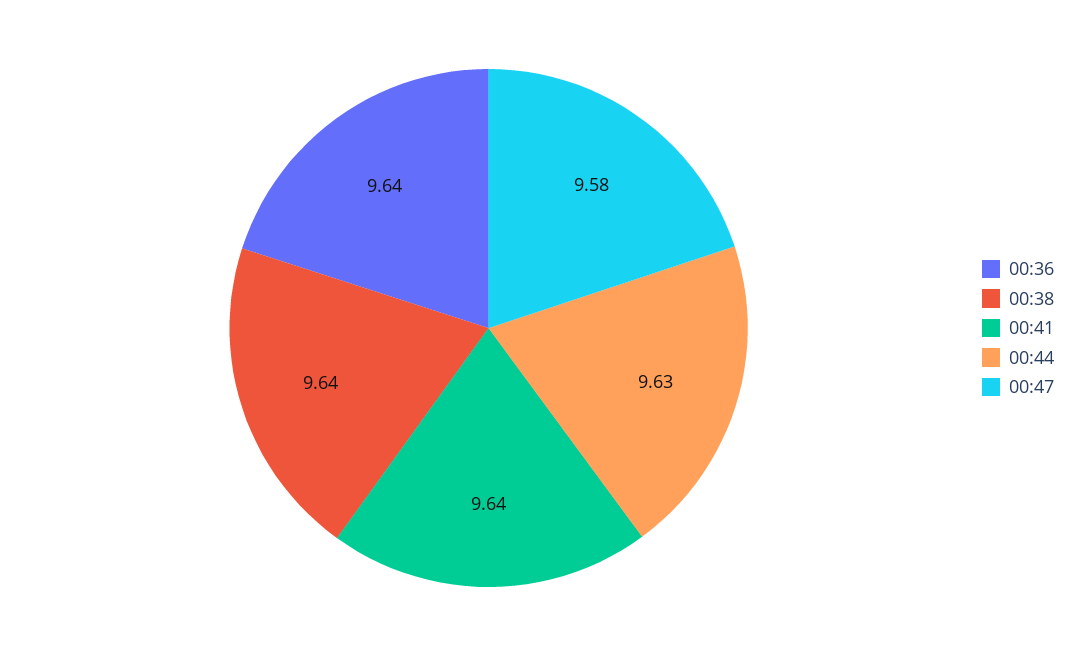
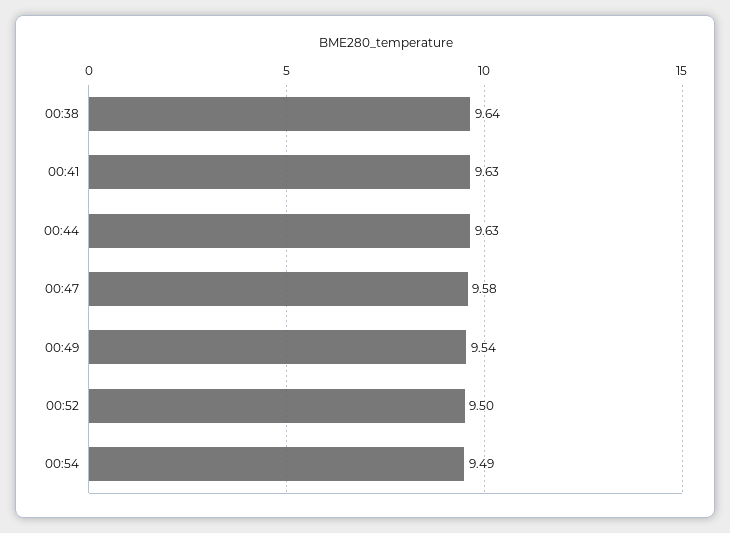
00:36: 9.64 -> none
00:41: 9.64 -> 9.63
00:49: none -> 9.54
00:52: none -> 9.5
00:54: none -> 9.49

